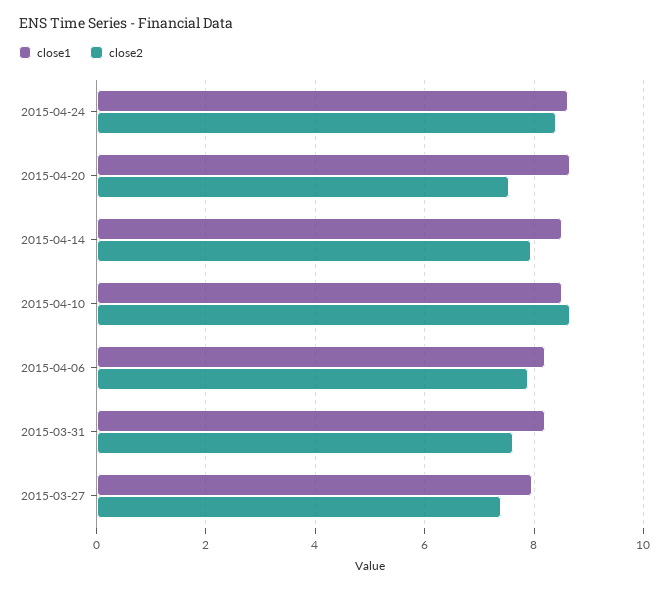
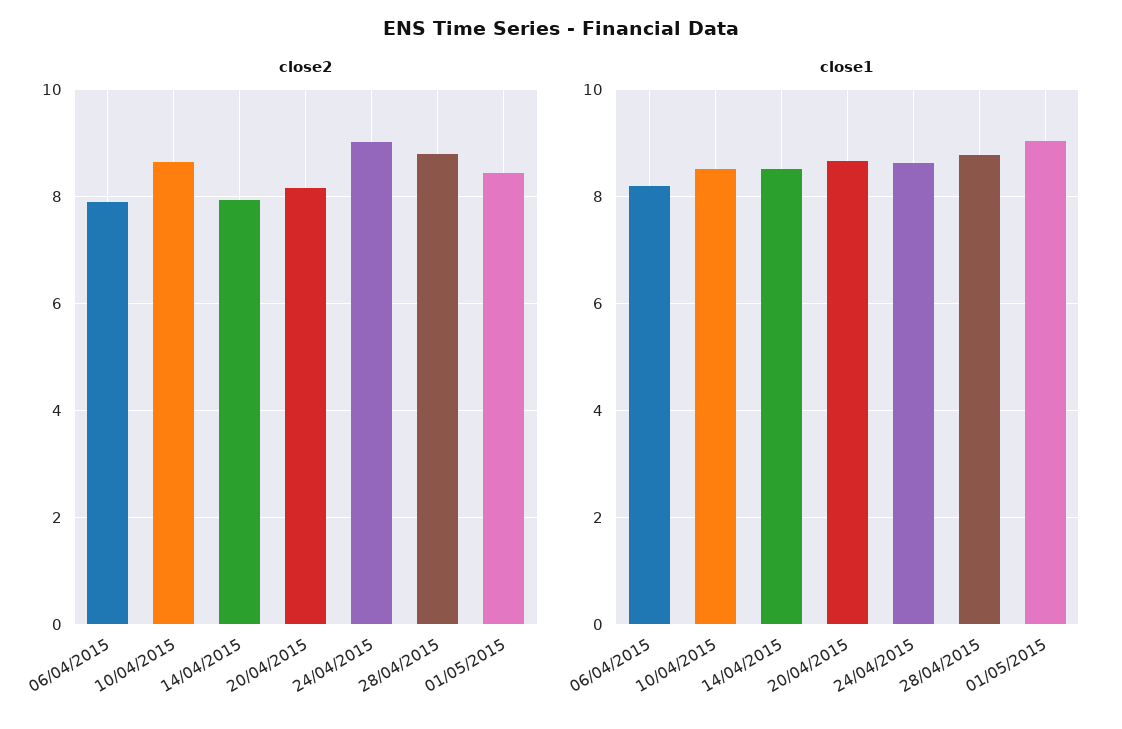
close2, 2015-04-24: 8.4 -> 9
close2, 2015-04-20: 7.6 -> 8.2
close1, 2015-03-31: 8.2 -> none
close2, 2015-03-31: 7.6 -> none
close1, 2015-03-27: 8 -> none
close2, 2015-03-27: 7.4 -> none
close2, 28/04/2015: none -> 8.8
close2, 01/05/2015: none -> 8.4
close1, 28/04/2015: none -> 8.8
close1, 01/05/2015: none -> 9

